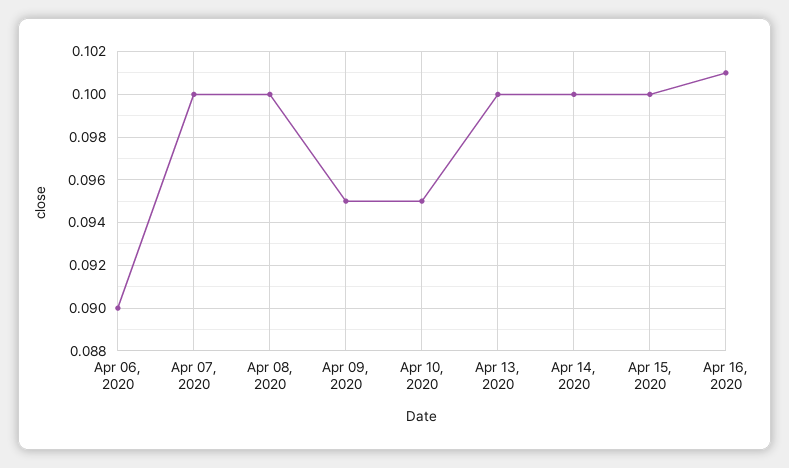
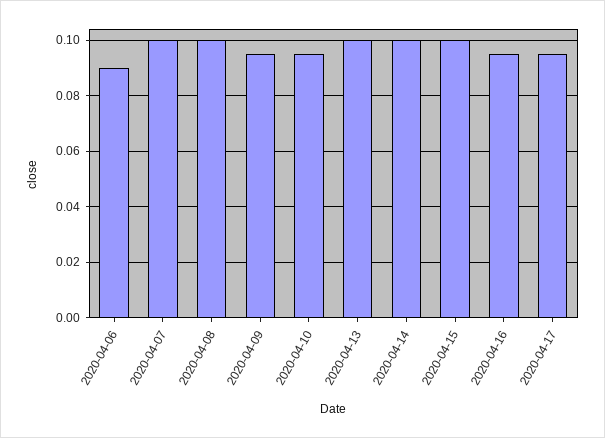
Apr 16, 2020: 0.101 -> 0.095
2020-04-17: none -> 0.095

